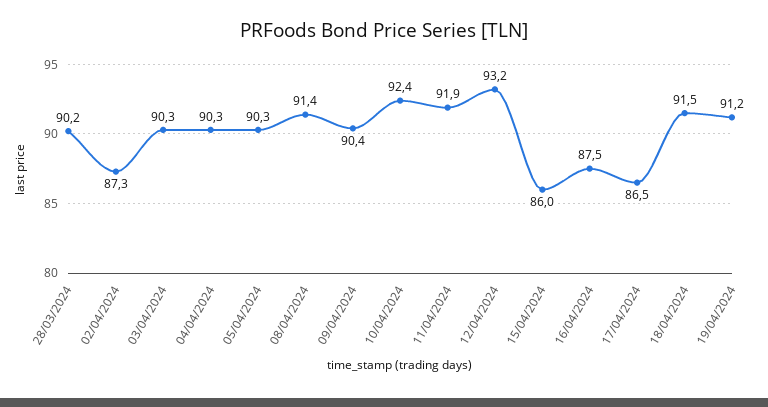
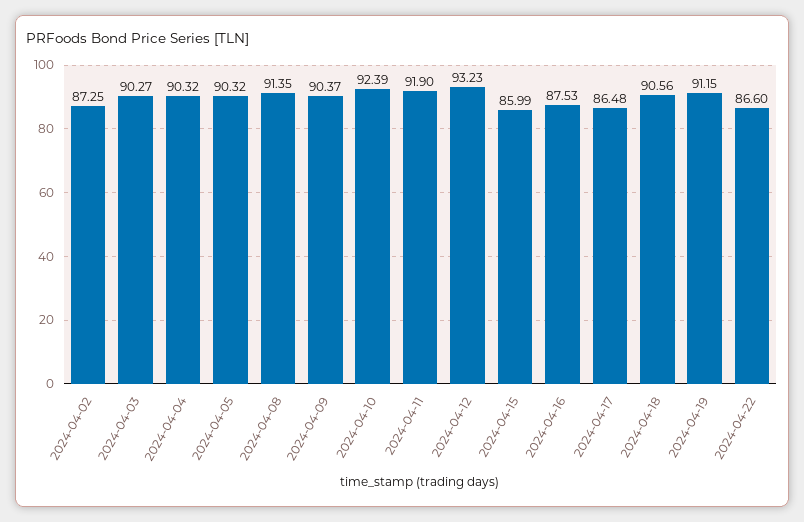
28/03/2024: 90.2 -> none
18/04/2024: 91.5 -> 90.56
2024-04-22: none -> 86.6

